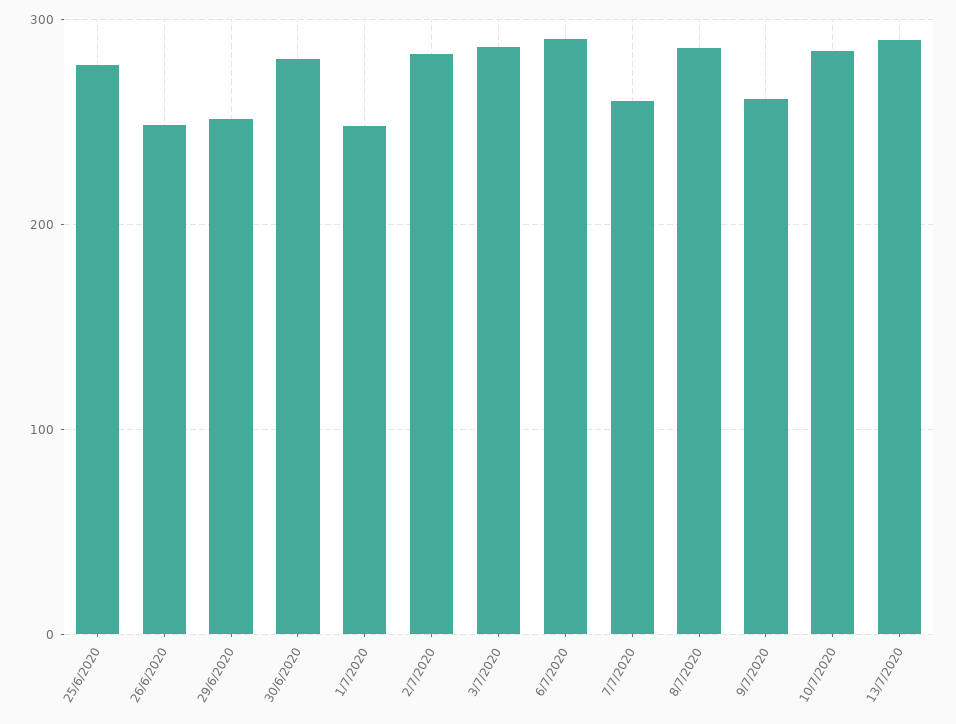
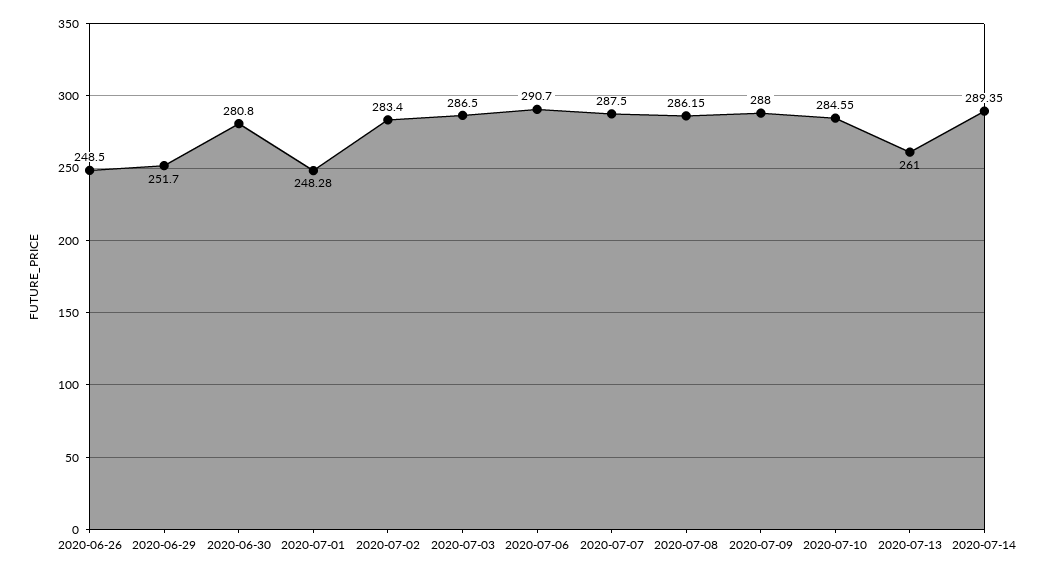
25/6/2020: 280 -> none
7/7/2020: 260 -> 287.5
9/7/2020: 260 -> 288
13/7/2020: 290 -> 261
2020-07-14: none -> 289.35

